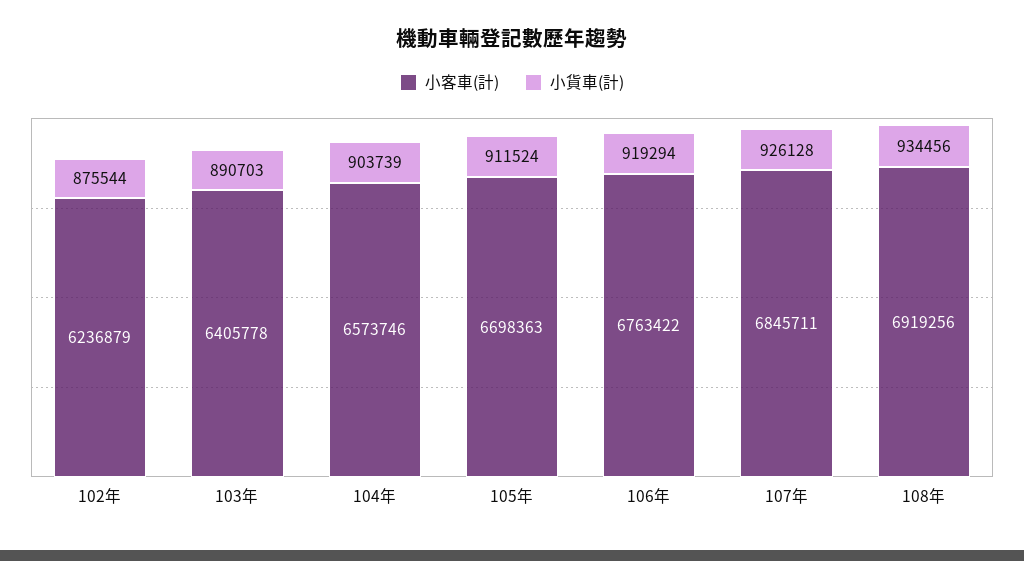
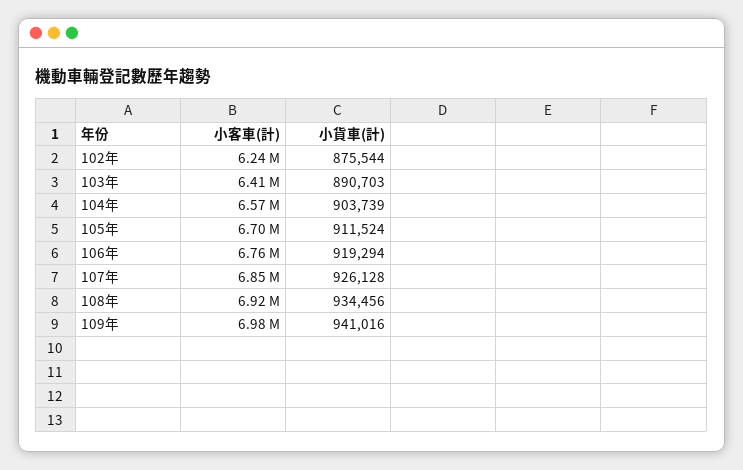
小客車(計), 109年: none -> 6980000
小貨車(計), 109年: none -> 941016

